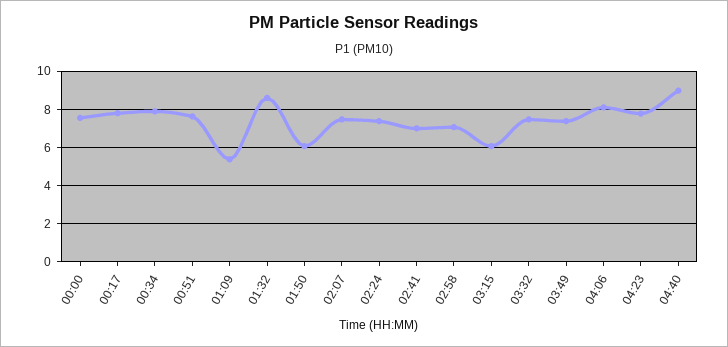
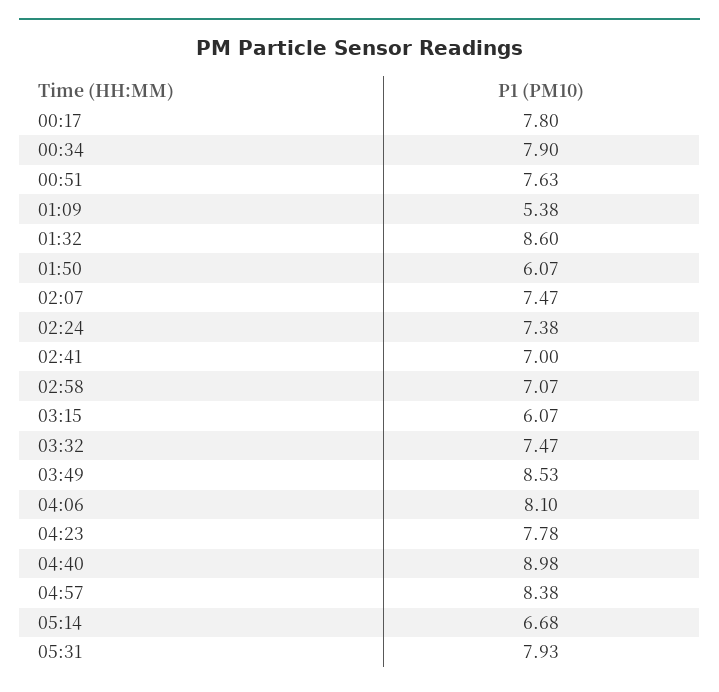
00:00: 7.5 -> none
03:49: 7.5 -> 8.53
04:57: none -> 8.38
05:14: none -> 6.68
05:31: none -> 7.93

